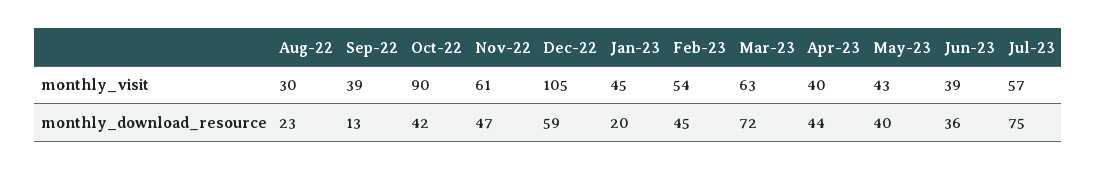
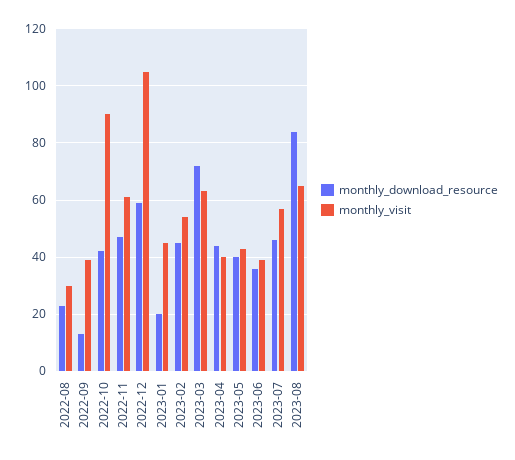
monthly_download_resource, Jul-23: 75 -> 45
monthly_download_resource, 2023-08: none -> 85
monthly_visit, 2023-08: none -> 65

